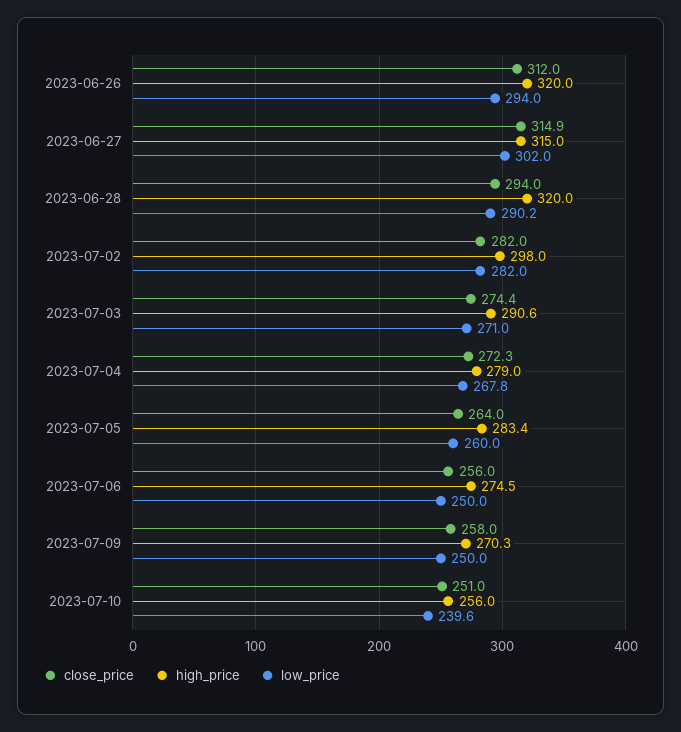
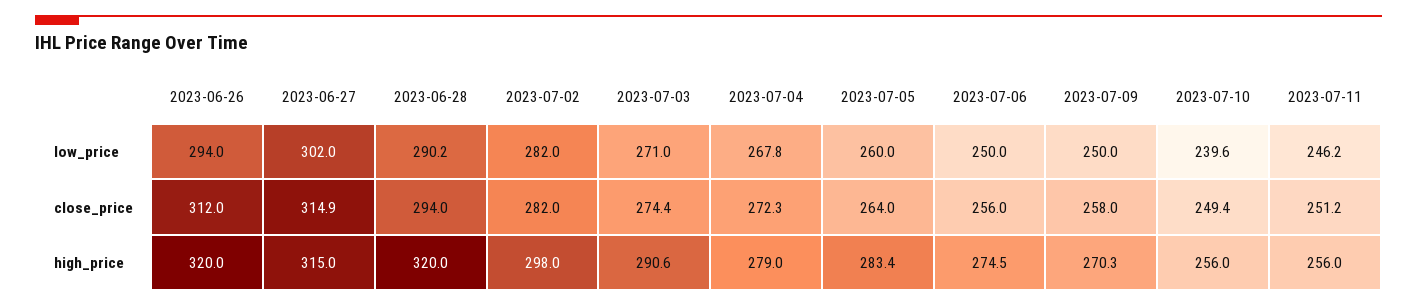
close_price, 2023-07-10: 251 -> 249.4
low_price, 2023-07-11: none -> 246.2
close_price, 2023-07-11: none -> 251.2
high_price, 2023-07-11: none -> 256

